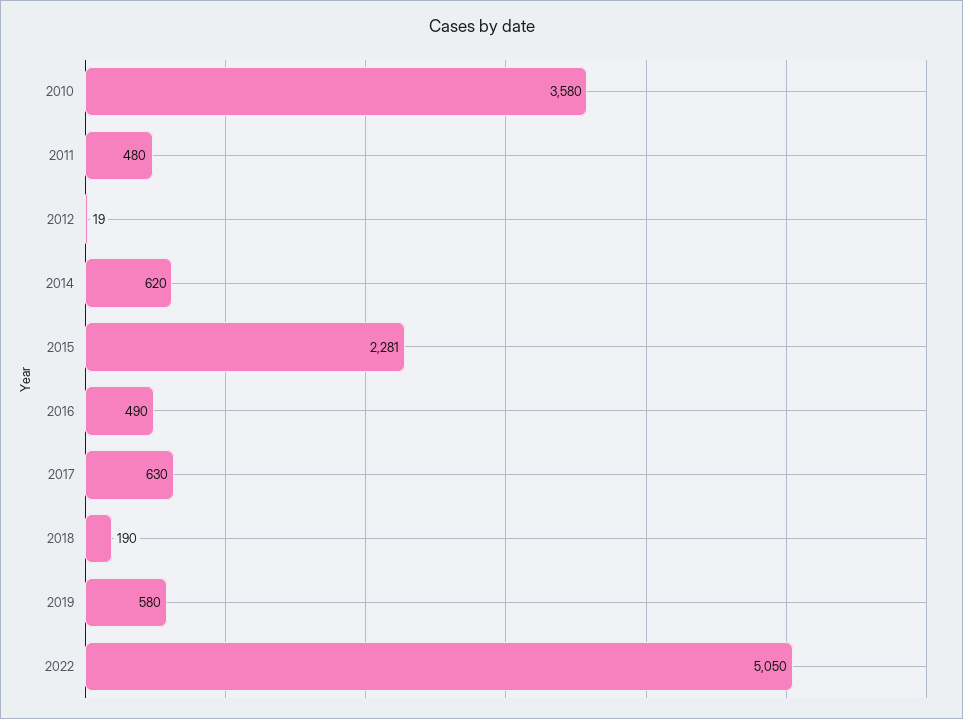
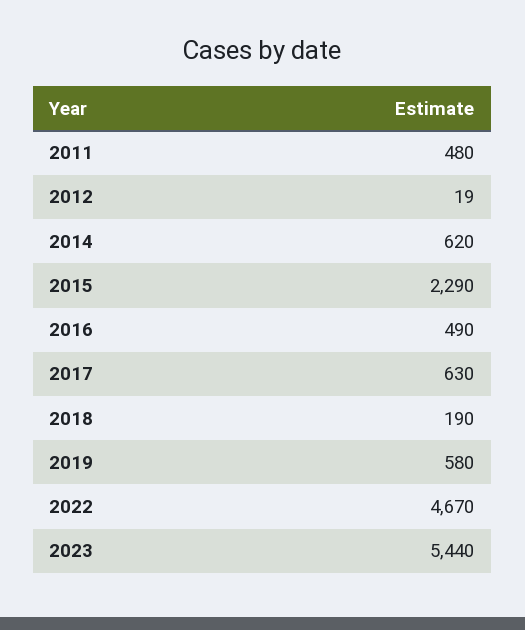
2010: 3580 -> none
2015: 2281 -> 2290
2022: 5050 -> 4670
2023: none -> 5440

